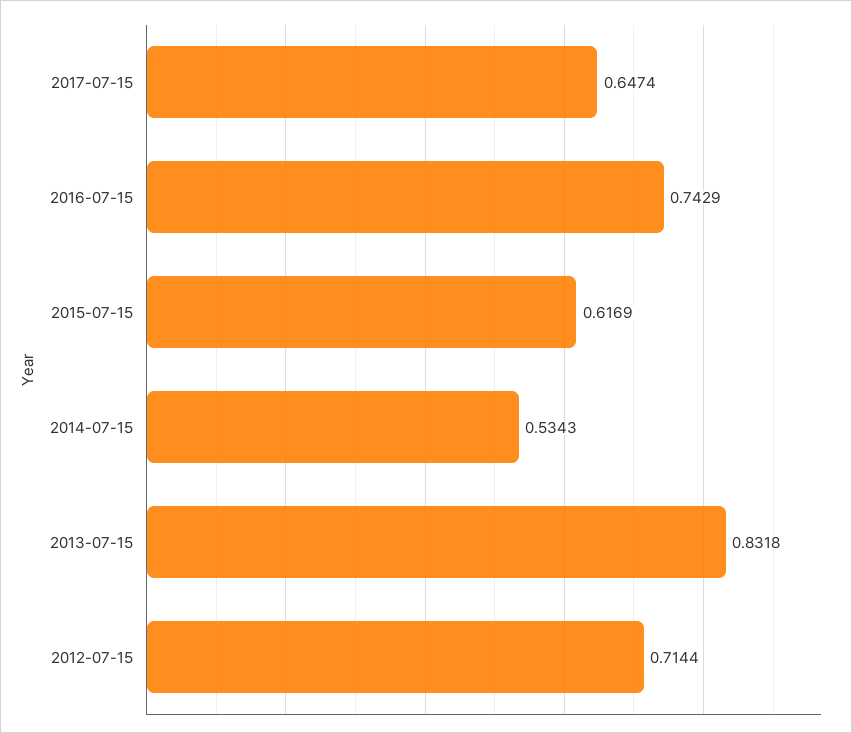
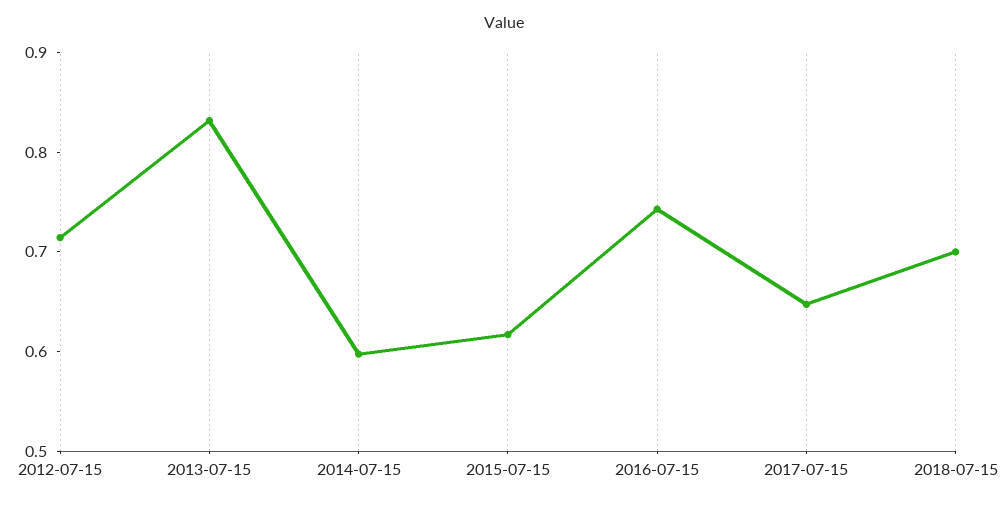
2014-07-15: 0.5343 -> 0.6
2018-07-15: none -> 0.7

